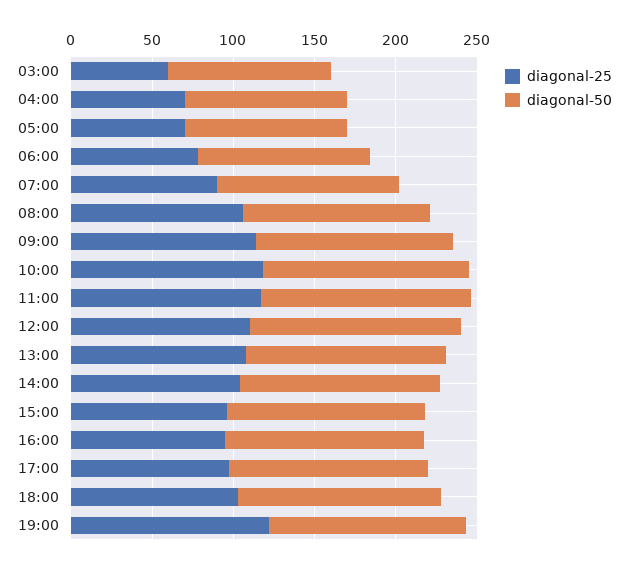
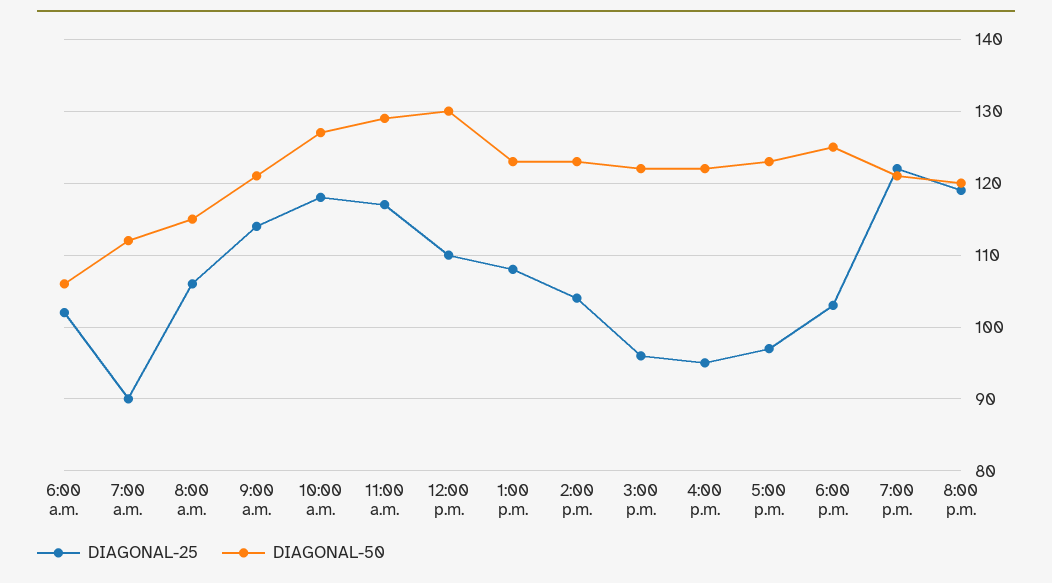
diagonal-25, 03:00: 60 -> none
diagonal-50, 03:00: 100 -> none
diagonal-25, 04:00: 70 -> none
diagonal-50, 04:00: 100 -> none
diagonal-25, 05:00: 70 -> none
diagonal-50, 05:00: 100 -> none
diagonal-25, 06:00: 80 -> 102
diagonal-25, 8:00 p.m.: none -> 119
diagonal-50, 8:00 p.m.: none -> 120

